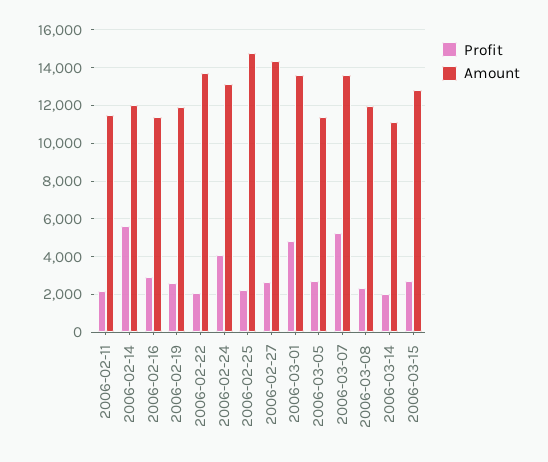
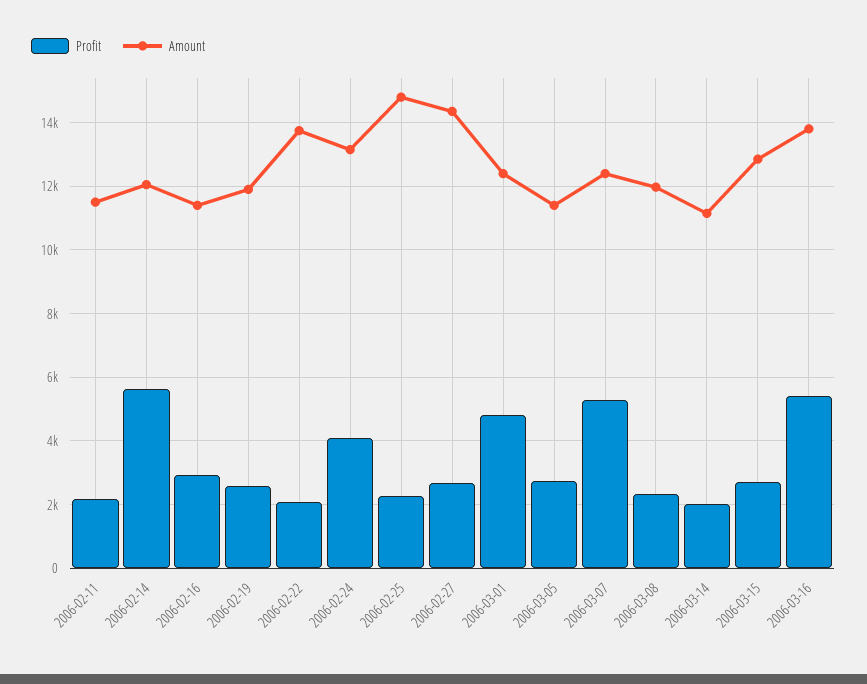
Amount, 2006-03-01: 13500 -> 12400
Amount, 2006-03-07: 13500 -> 12400
Profit, 2006-03-16: none -> 5400
Amount, 2006-03-16: none -> 13800

